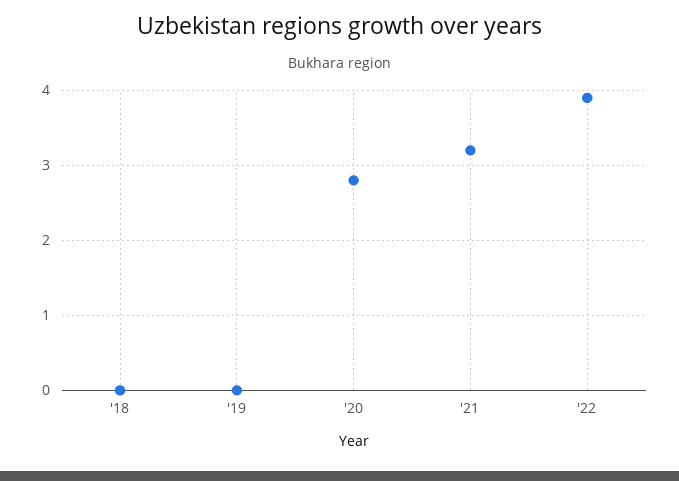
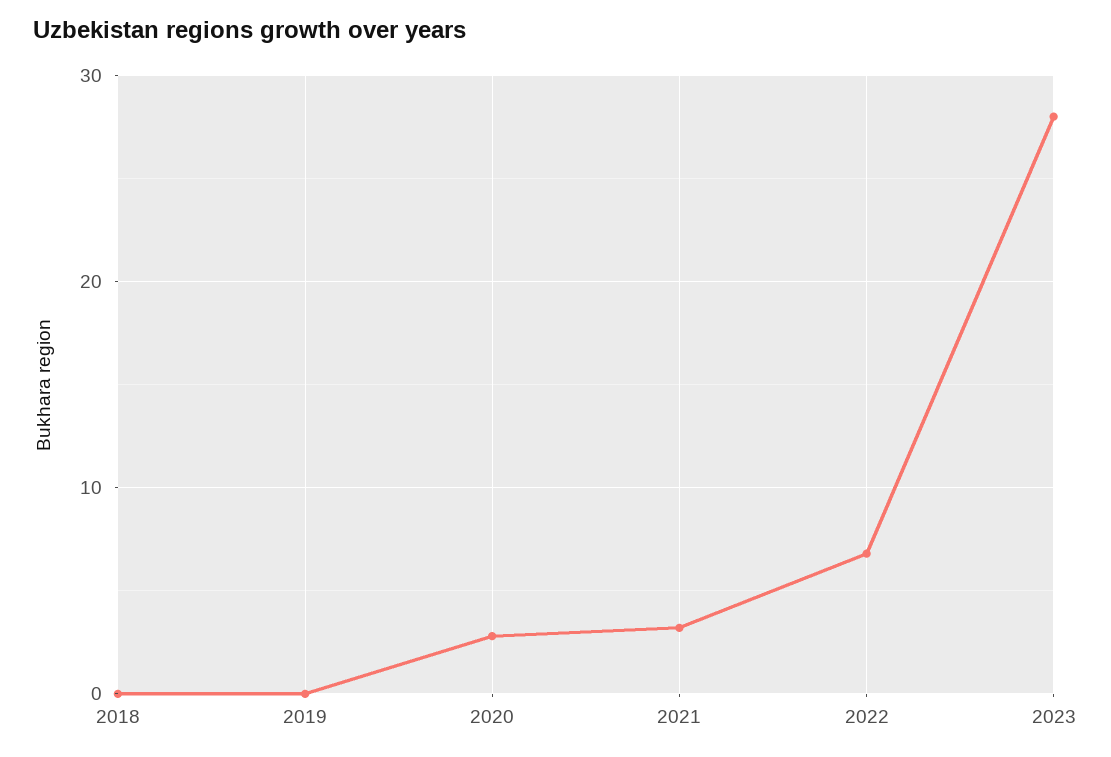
'22: 3.9 -> 7
2023: none -> 28

